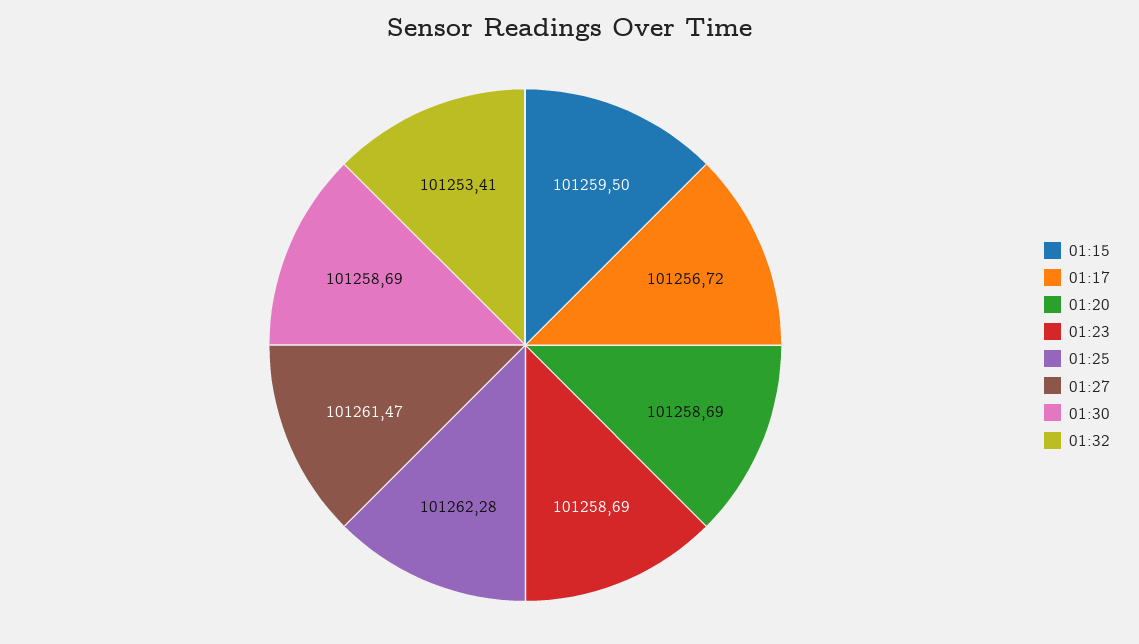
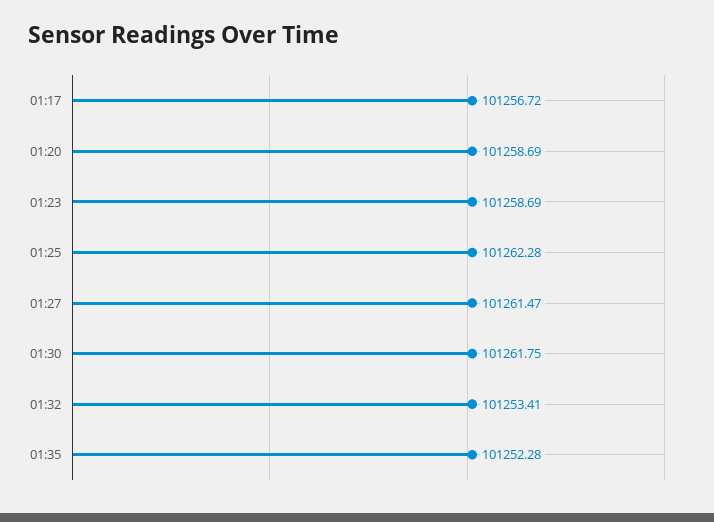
01:15: 101259.5 -> none
01:30: 101258.69 -> 101261.75
01:35: none -> 101252.28

